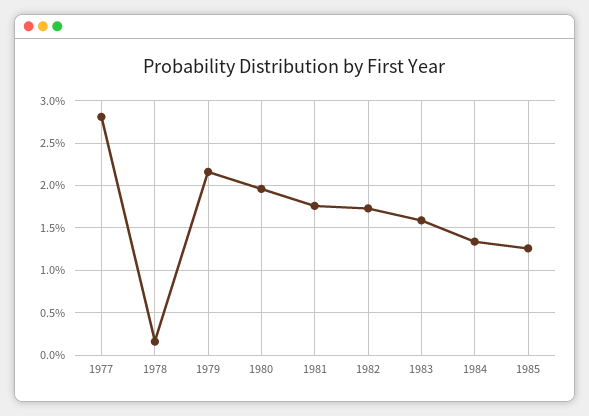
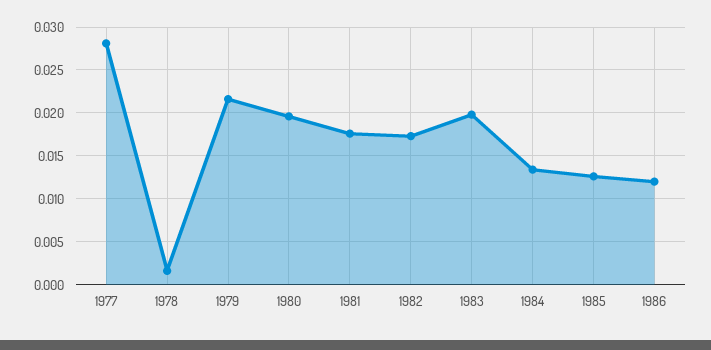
1983: 0.016 -> 0.02
1986: none -> 0.012

